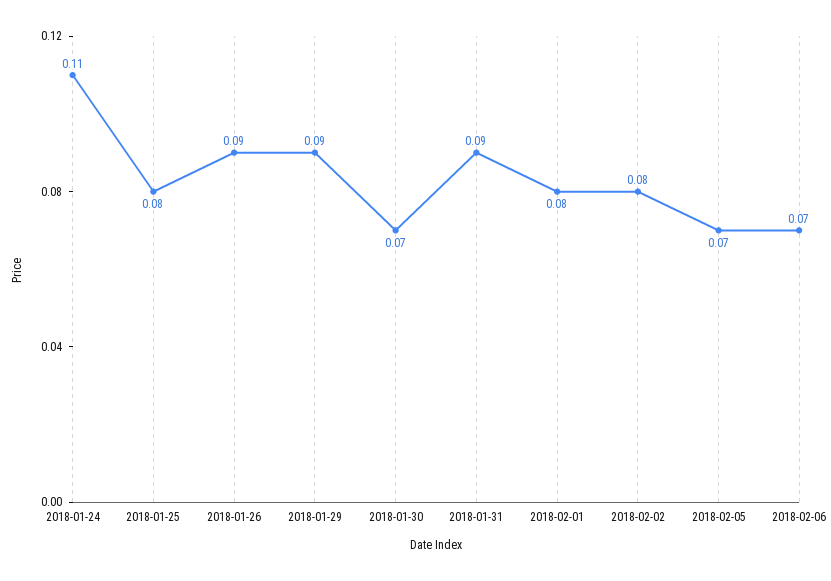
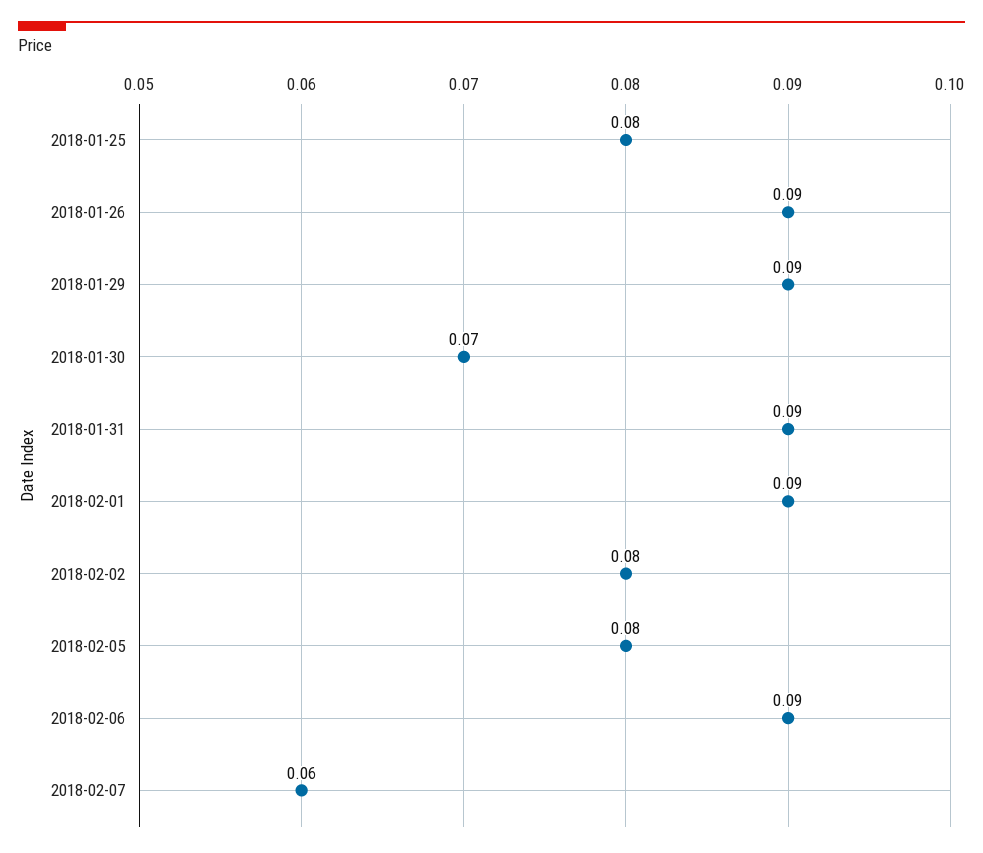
2018-01-24: 0.11 -> none
2018-02-01: 0.08 -> 0.09
2018-02-05: 0.07 -> 0.08
2018-02-06: 0.07 -> 0.09
2018-02-07: none -> 0.06

